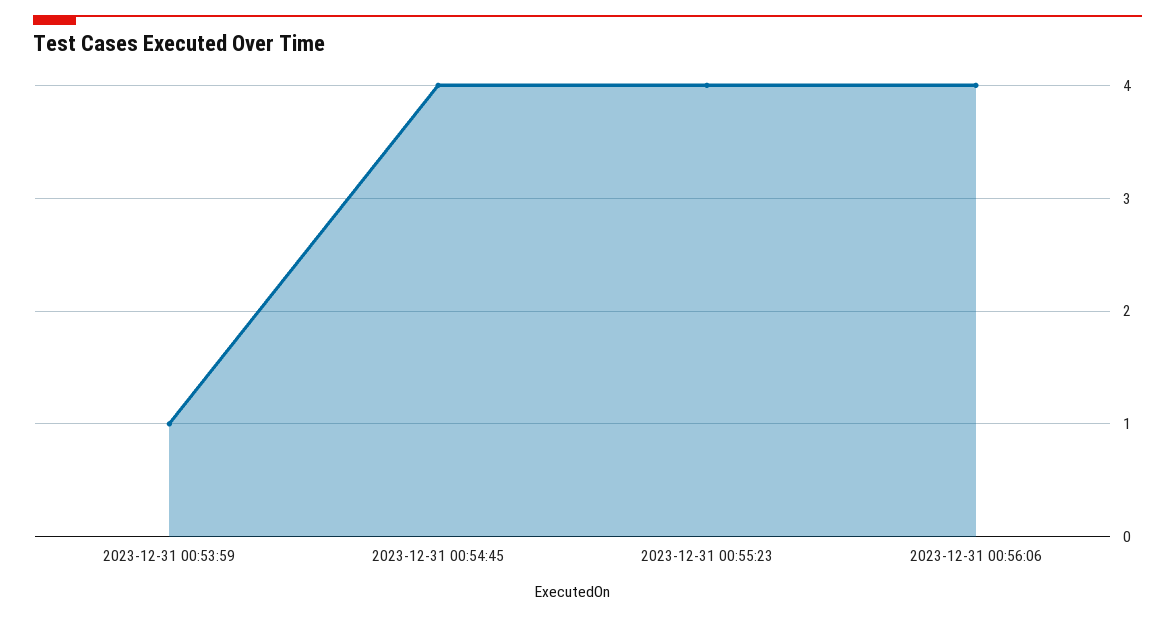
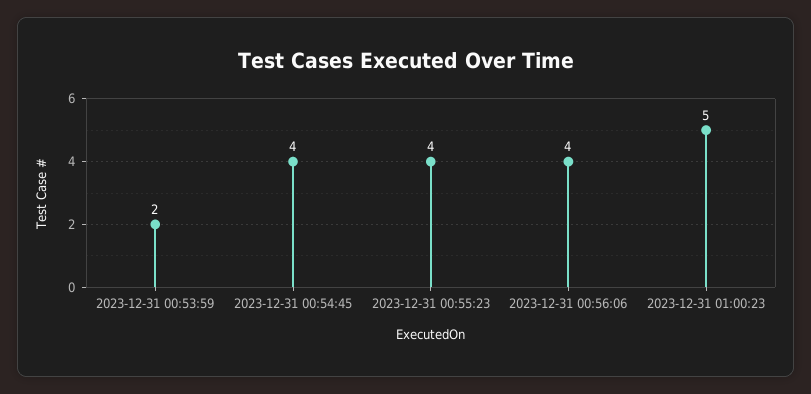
2023-12-31 00:53:59: 1 -> 2
2023-12-31 01:00:23: none -> 5

